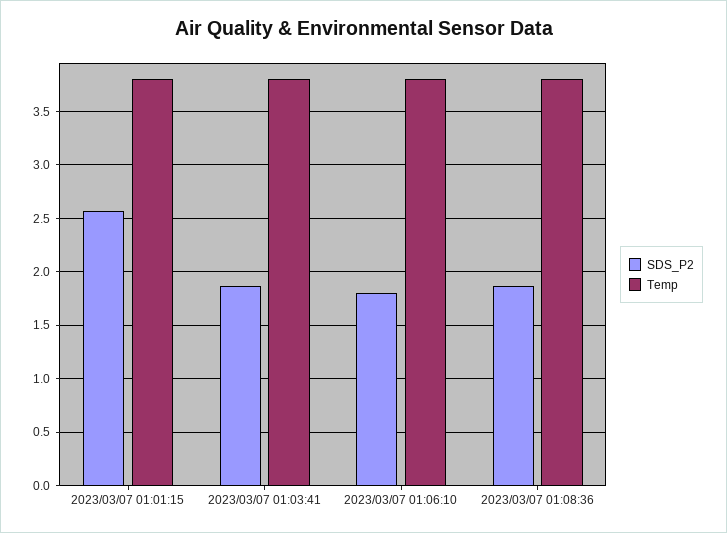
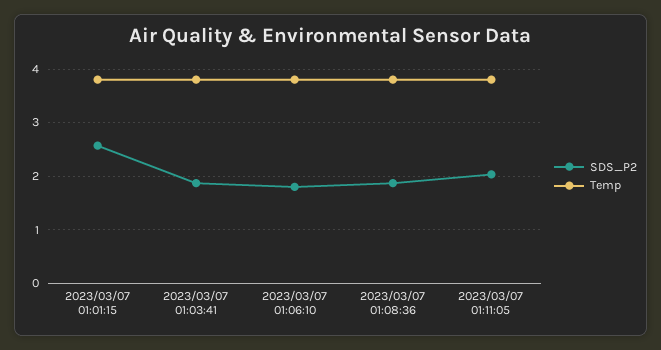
SDS_P2, 2023/03/07 01:11:05: none -> 2
Temp, 2023/03/07 01:11:05: none -> 3.8

